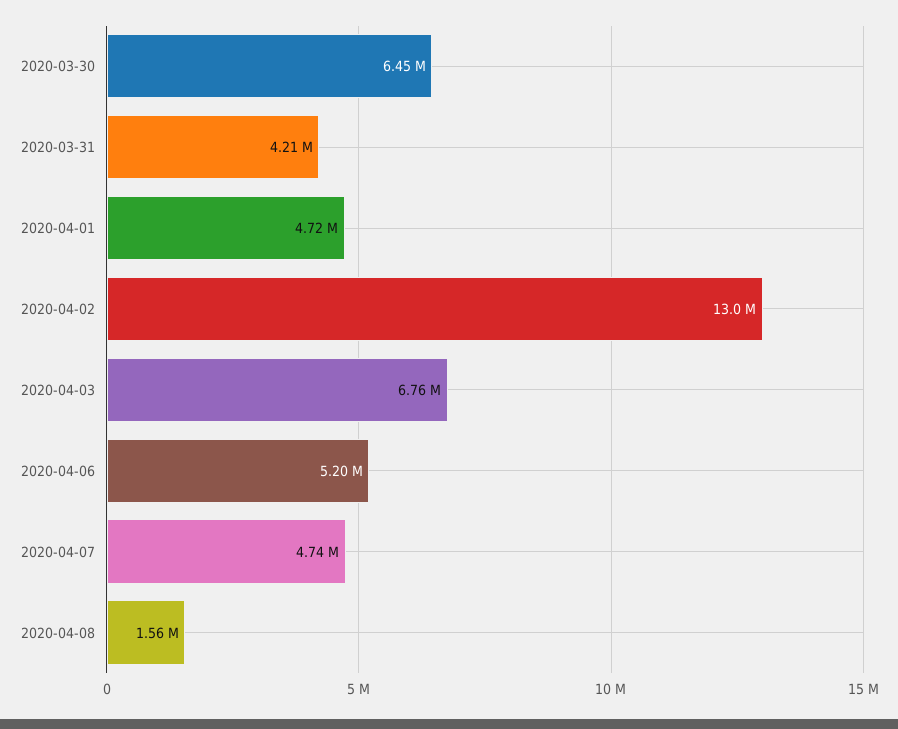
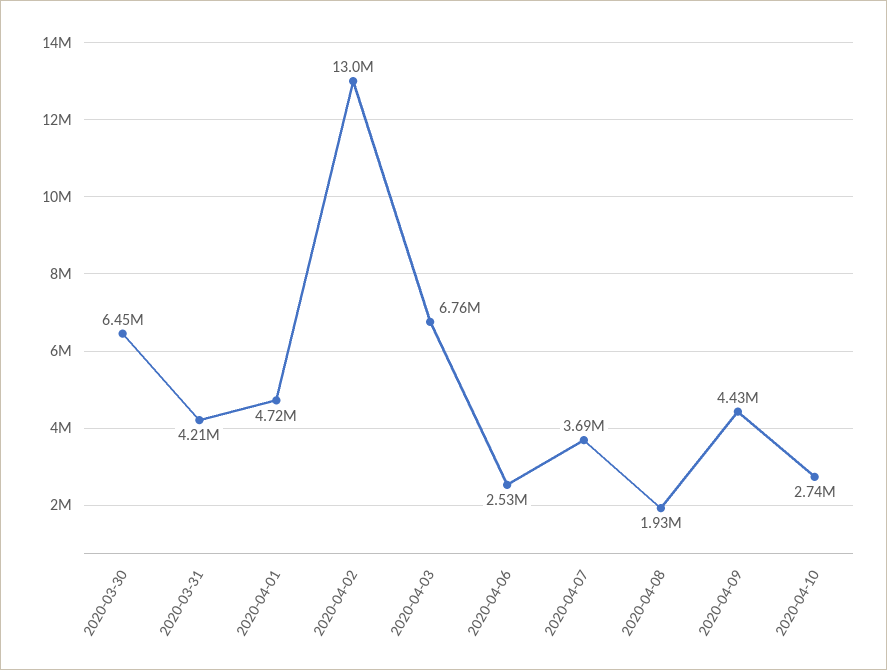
2020-04-06: 5200000 -> 2530000
2020-04-07: 4740000 -> 3690000
2020-04-08: 1560000 -> 1930000
2020-04-09: none -> 4430000
2020-04-10: none -> 2740000

